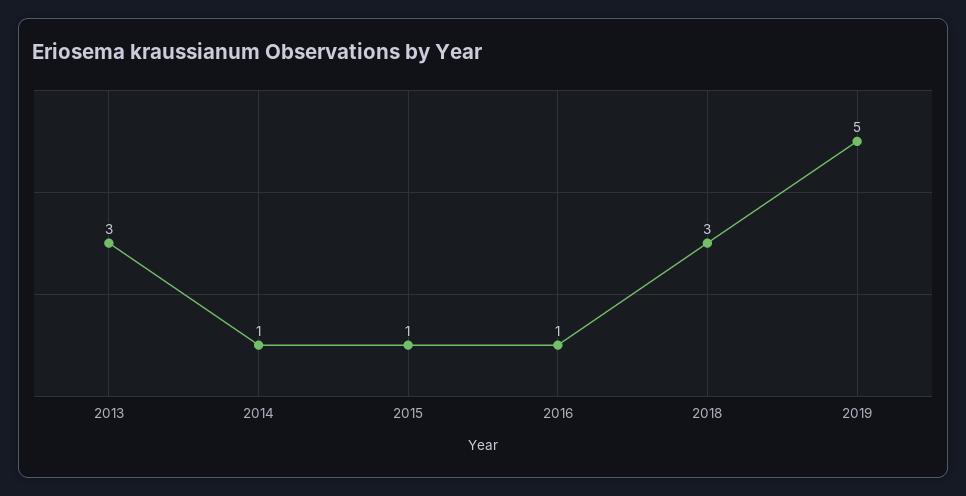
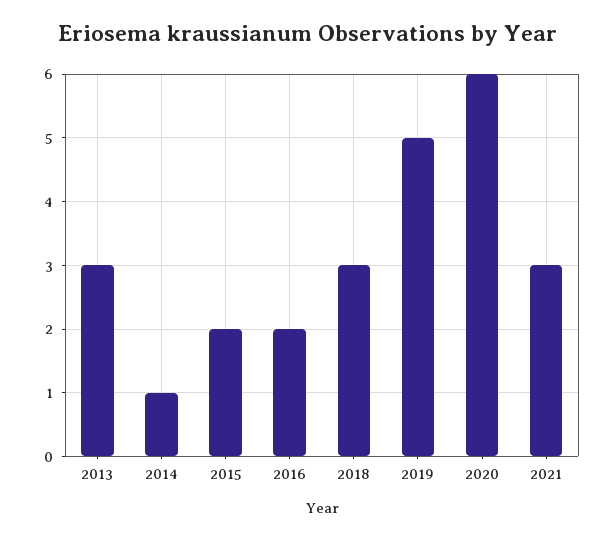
2015: 1 -> 2
2016: 1 -> 2
2020: none -> 6
2021: none -> 3

